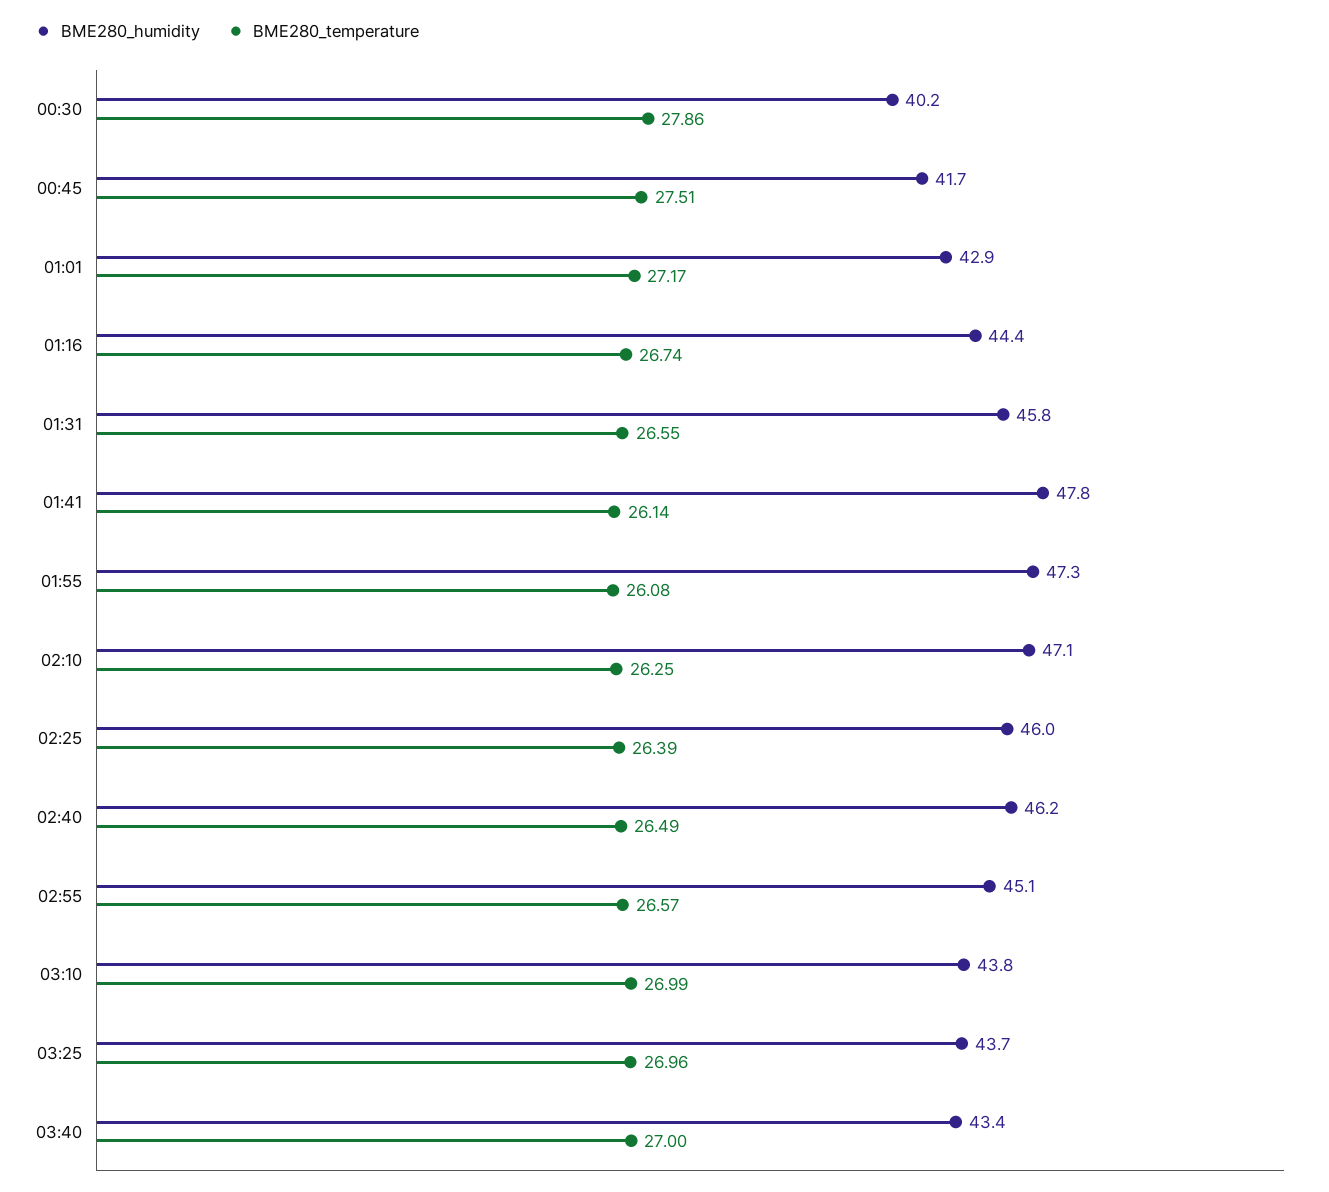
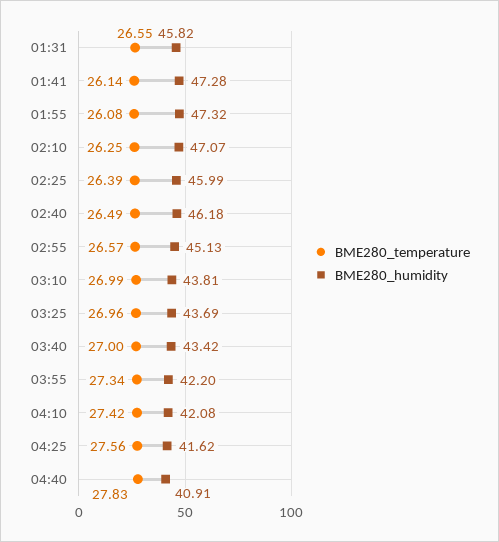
BME280_humidity, 00:30: 40.2 -> none
BME280_temperature, 00:30: 27.86 -> none
BME280_humidity, 00:45: 41.7 -> none
BME280_temperature, 00:45: 27.51 -> none
BME280_humidity, 01:01: 42.9 -> none
BME280_temperature, 01:01: 27.17 -> none
BME280_humidity, 01:16: 44.4 -> none
BME280_temperature, 01:16: 26.74 -> none
BME280_humidity, 01:41: 47.8 -> 47.28
BME280_temperature, 03:55: none -> 27.34
BME280_humidity, 03:55: none -> 42.2
BME280_temperature, 04:10: none -> 27.42
BME280_humidity, 04:10: none -> 42.08
BME280_temperature, 04:25: none -> 27.56
BME280_humidity, 04:25: none -> 41.62
BME280_temperature, 04:40: none -> 27.83
BME280_humidity, 04:40: none -> 40.91

